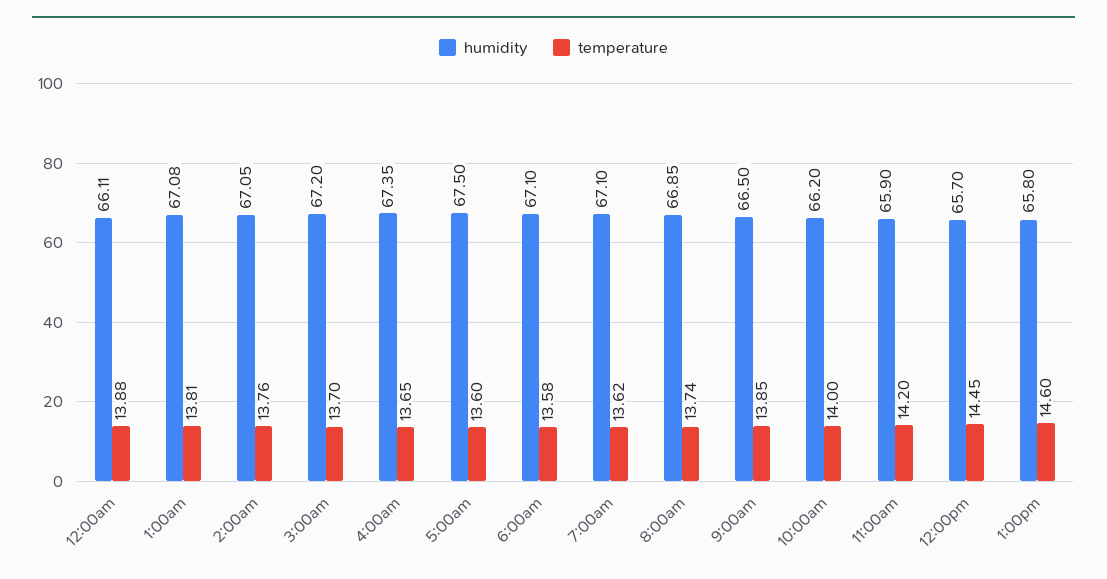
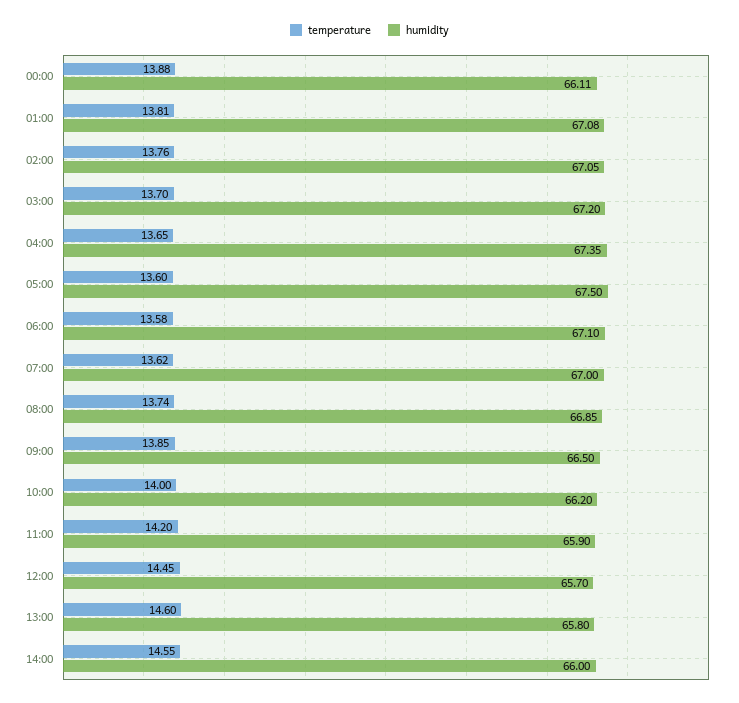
humidity, 7:00am: 67.1 -> 67
temperature, 14:00: none -> 14.55
humidity, 14:00: none -> 66

